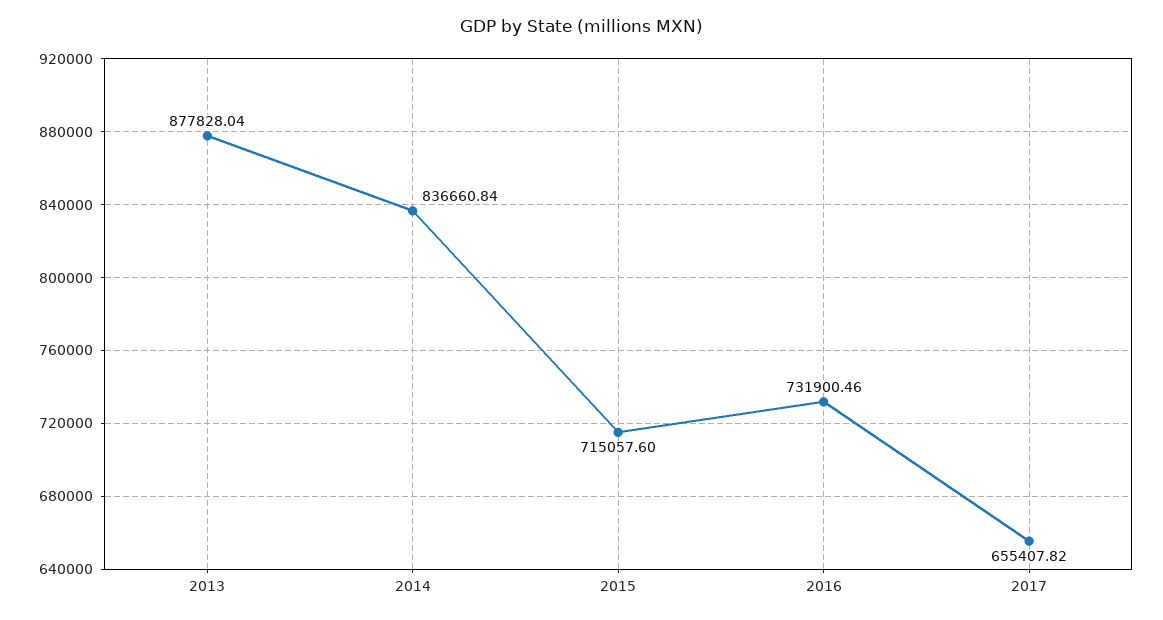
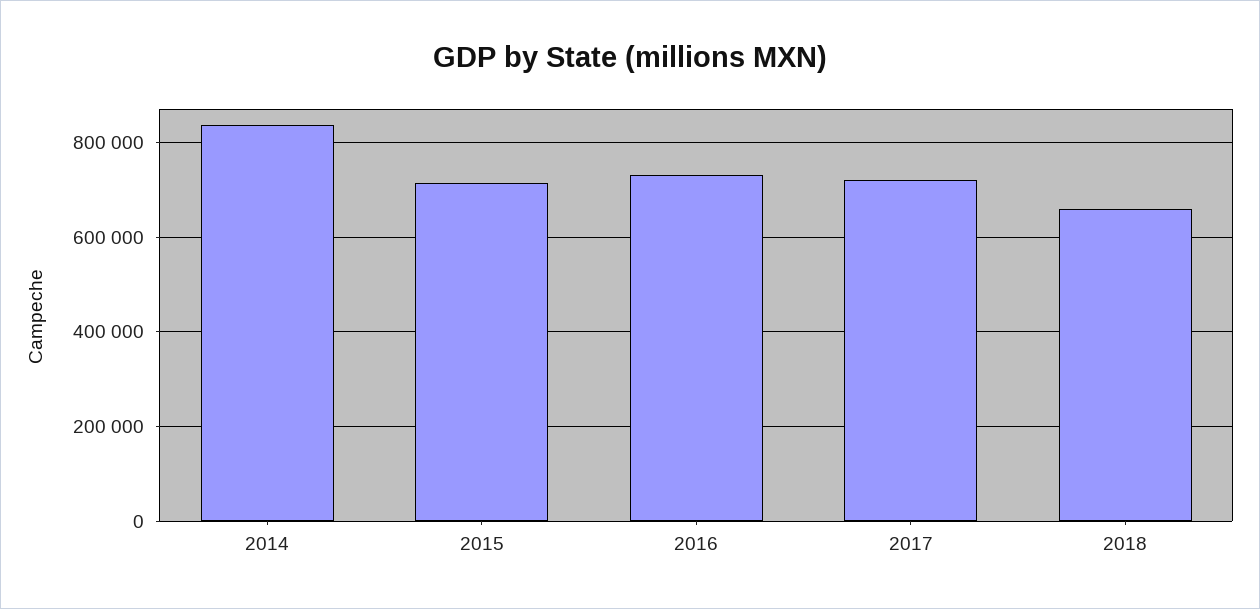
2013: 877828.04 -> none
2017: 655407.82 -> 720000
2018: none -> 660000

